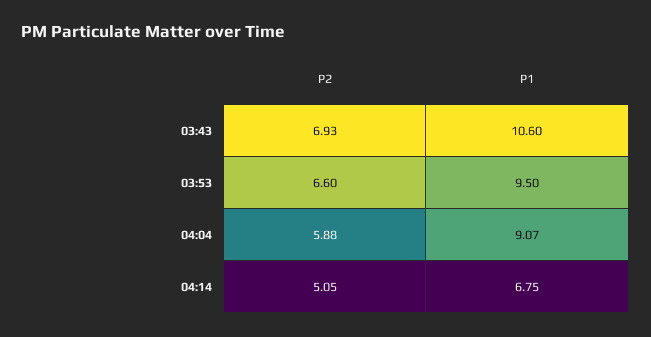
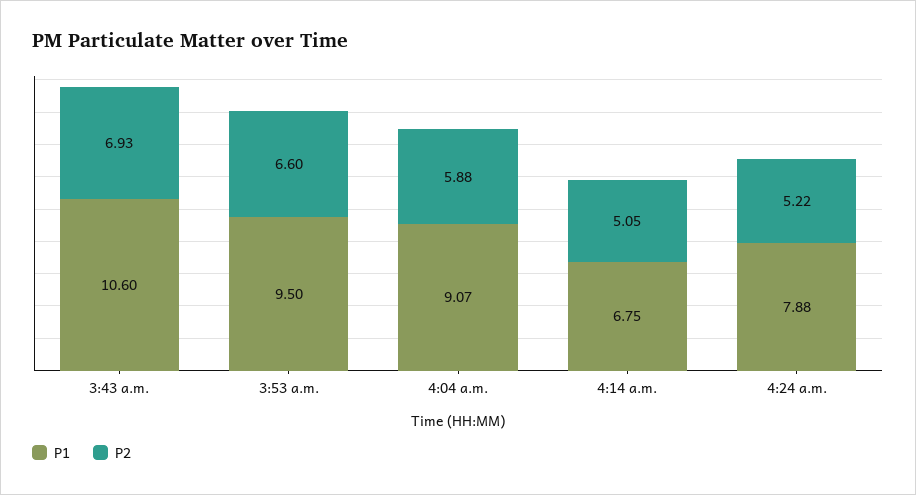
P1, 4:24 a.m.: none -> 7.88
P2, 4:24 a.m.: none -> 5.22

